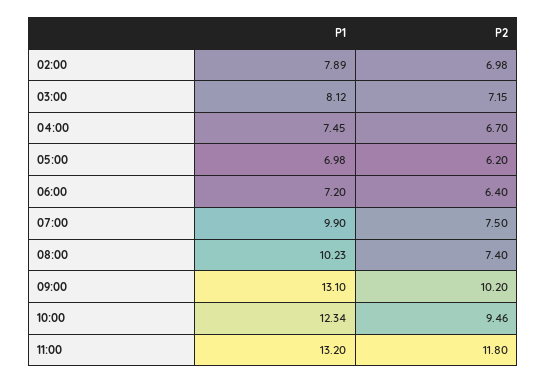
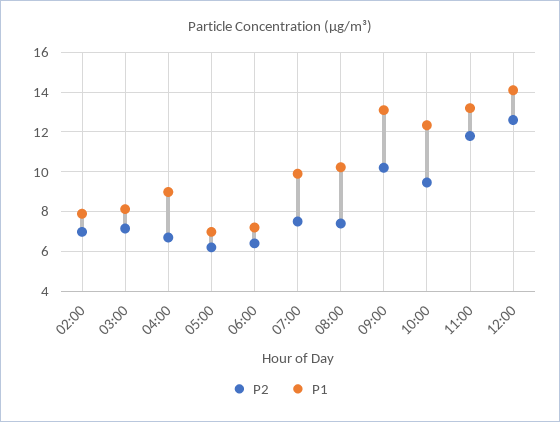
P1, 04:00: 7.45 -> 9
P2, 12:00: none -> 12.5
P1, 12:00: none -> 14

